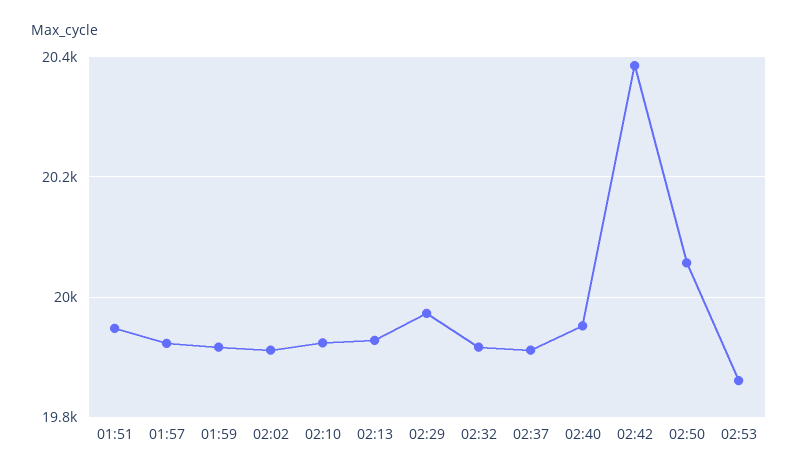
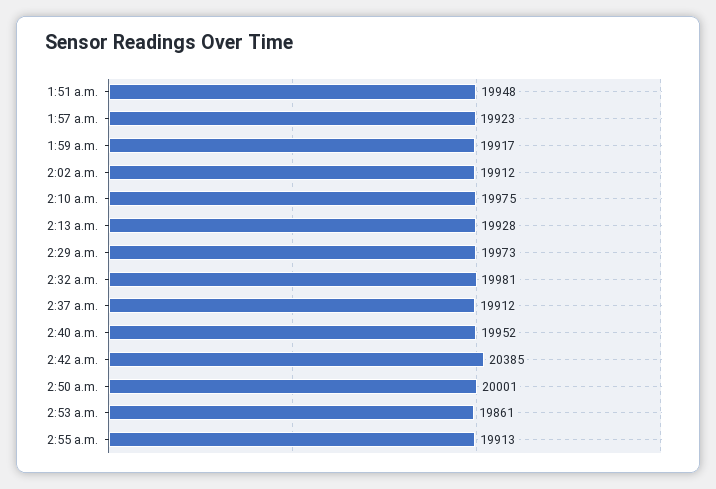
02:10: 19920 -> 19975
02:32: 19920 -> 19981
02:50: 20060 -> 20001
2:55 a.m.: none -> 19913

